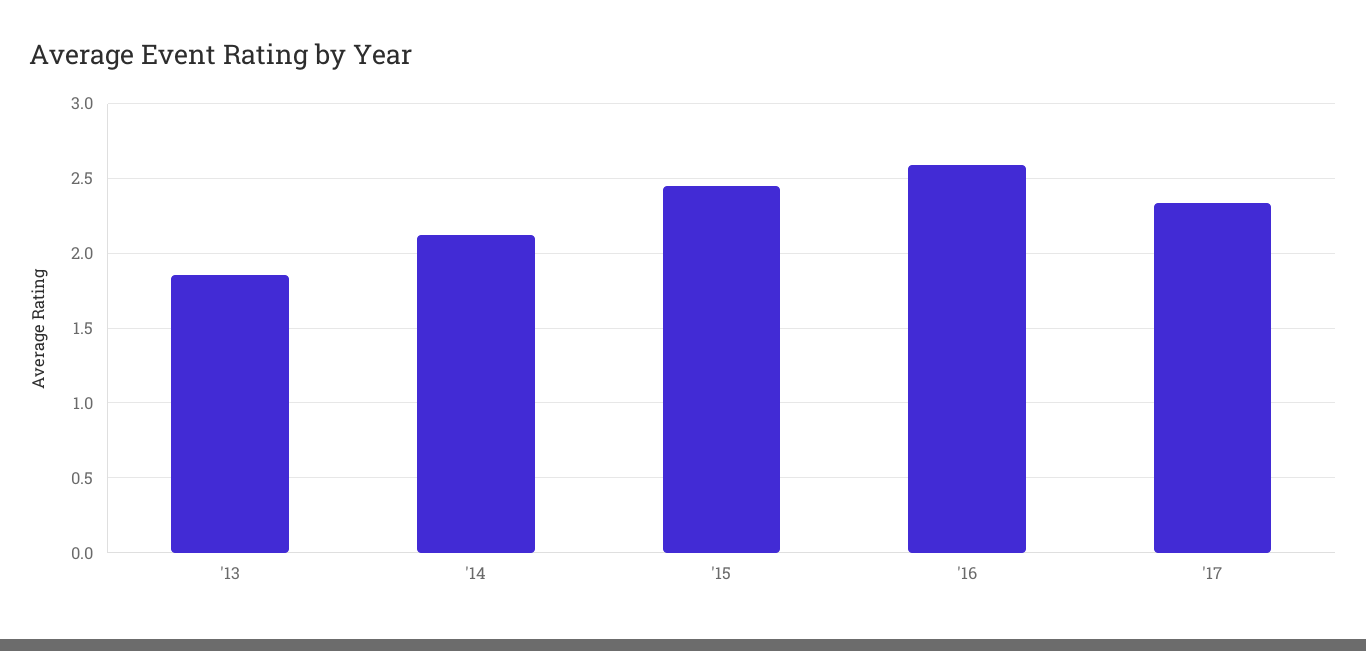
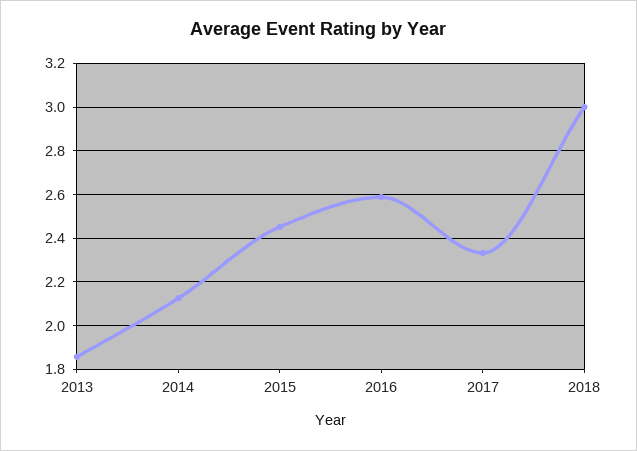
2018: none -> 3

